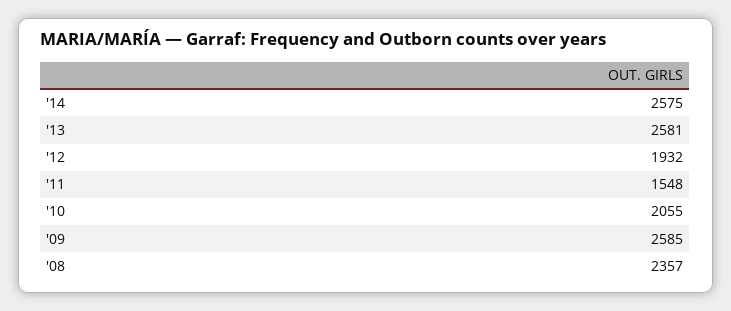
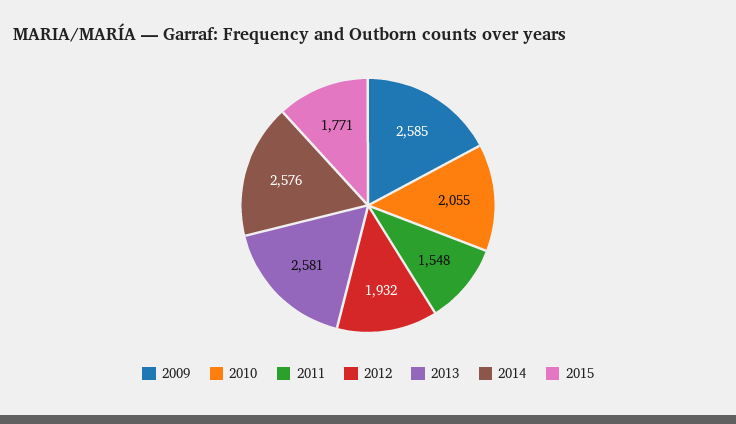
'14: 2575 -> 2576
'08: 2357 -> none
2015: none -> 1771

